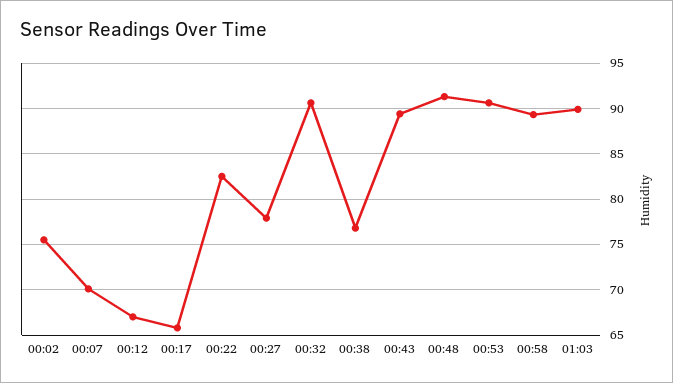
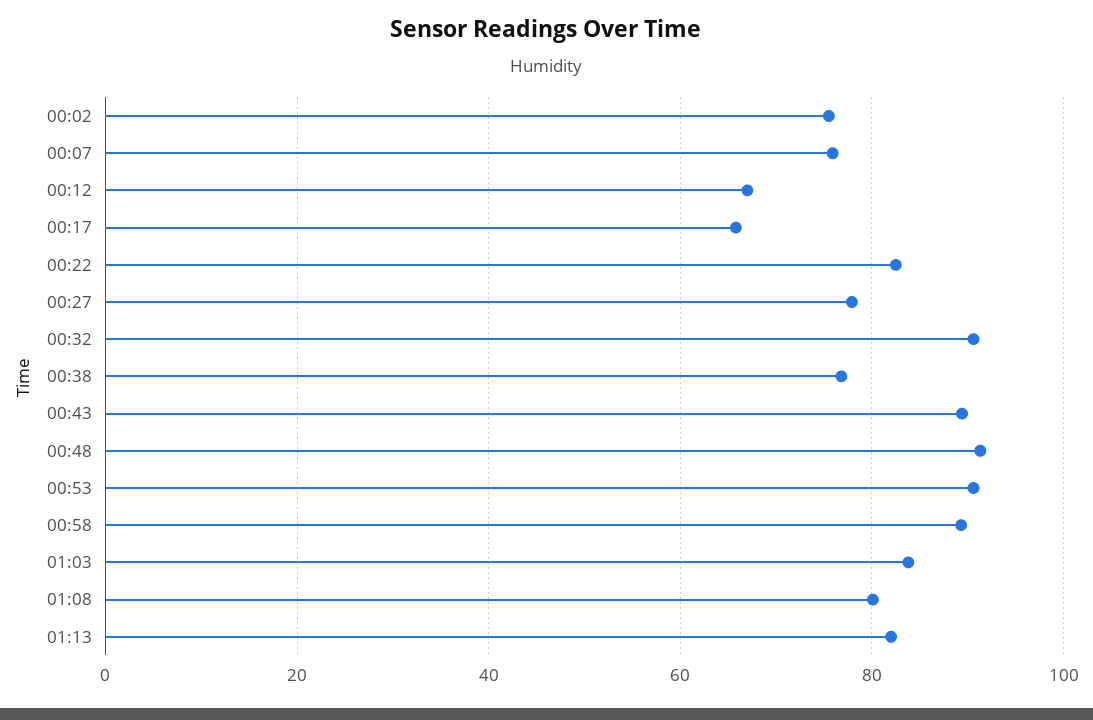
00:07: 70 -> 76
01:03: 90 -> 84
01:08: none -> 80
01:13: none -> 82

